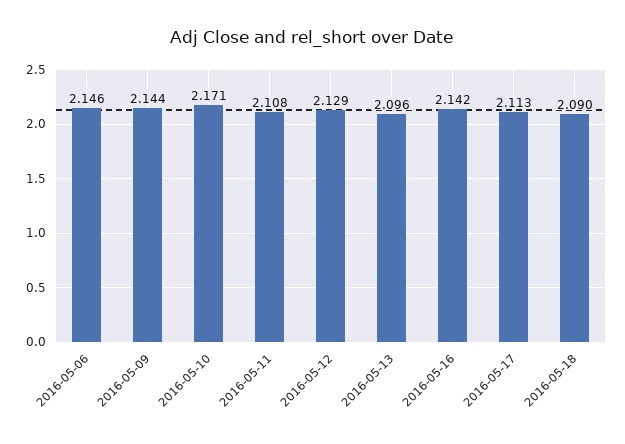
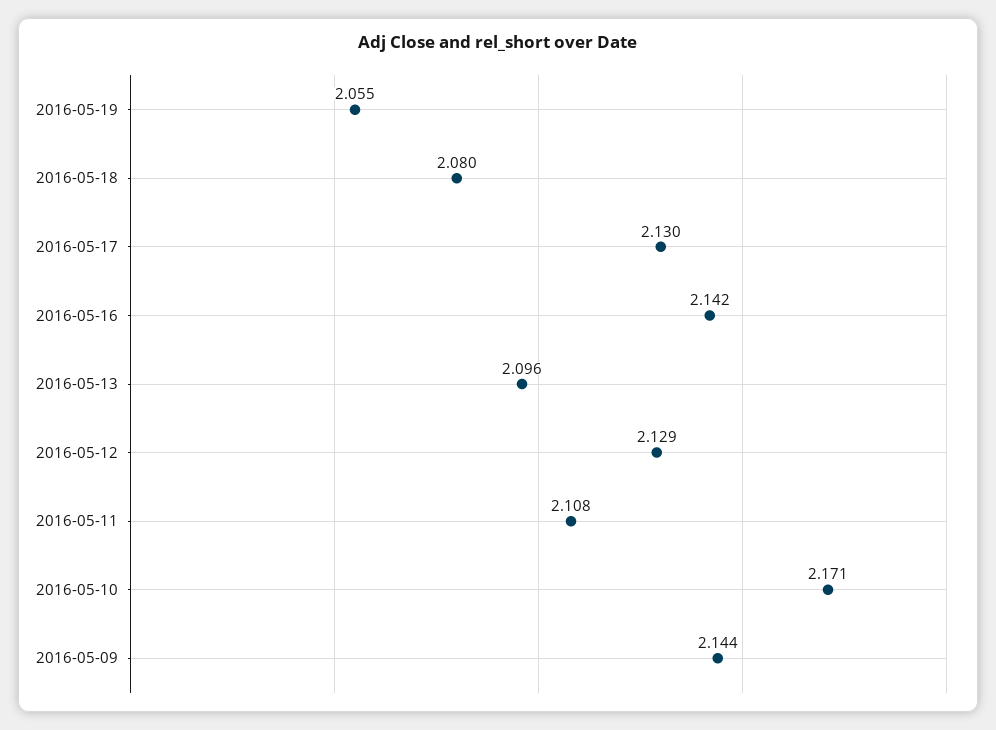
2016-05-06: 2.146 -> none
2016-05-17: 2.113 -> 2.13
2016-05-18: 2.09 -> 2.08
2016-05-19: none -> 2.055

